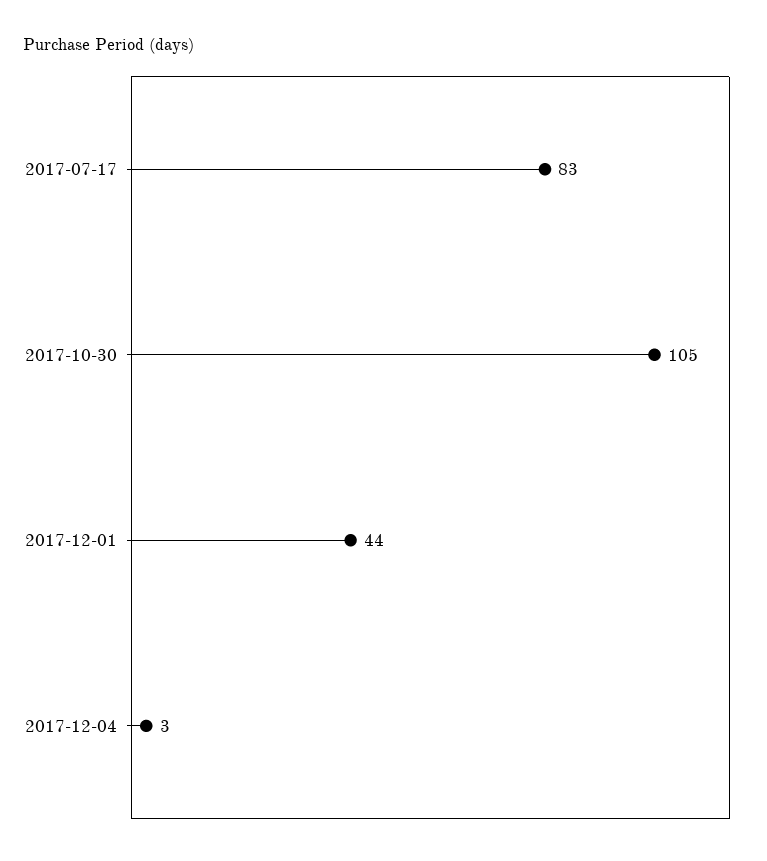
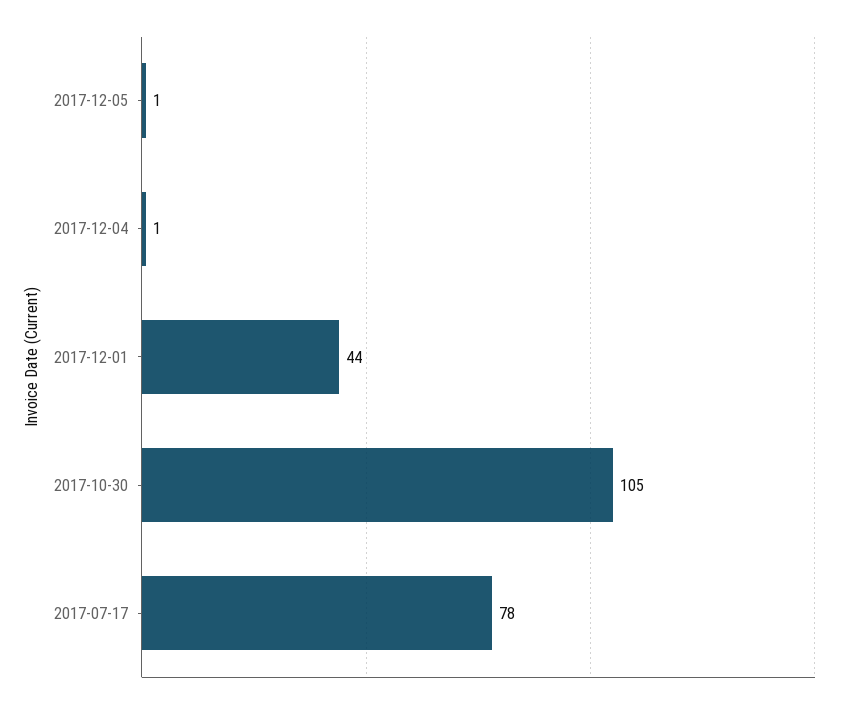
2017-07-17: 83 -> 78
2017-12-04: 3 -> 1
2017-12-05: none -> 1

